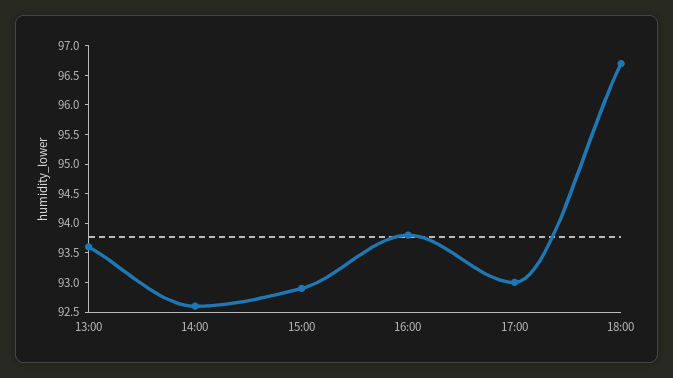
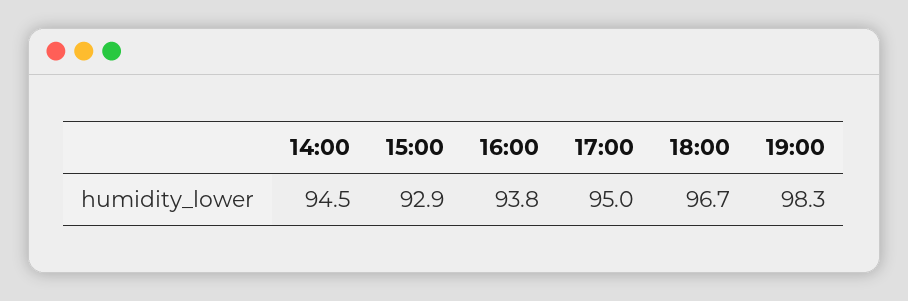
13:00: 93.5 -> none
14:00: 92.5 -> 94.5
17:00: 93 -> 95
19:00: none -> 98.3

